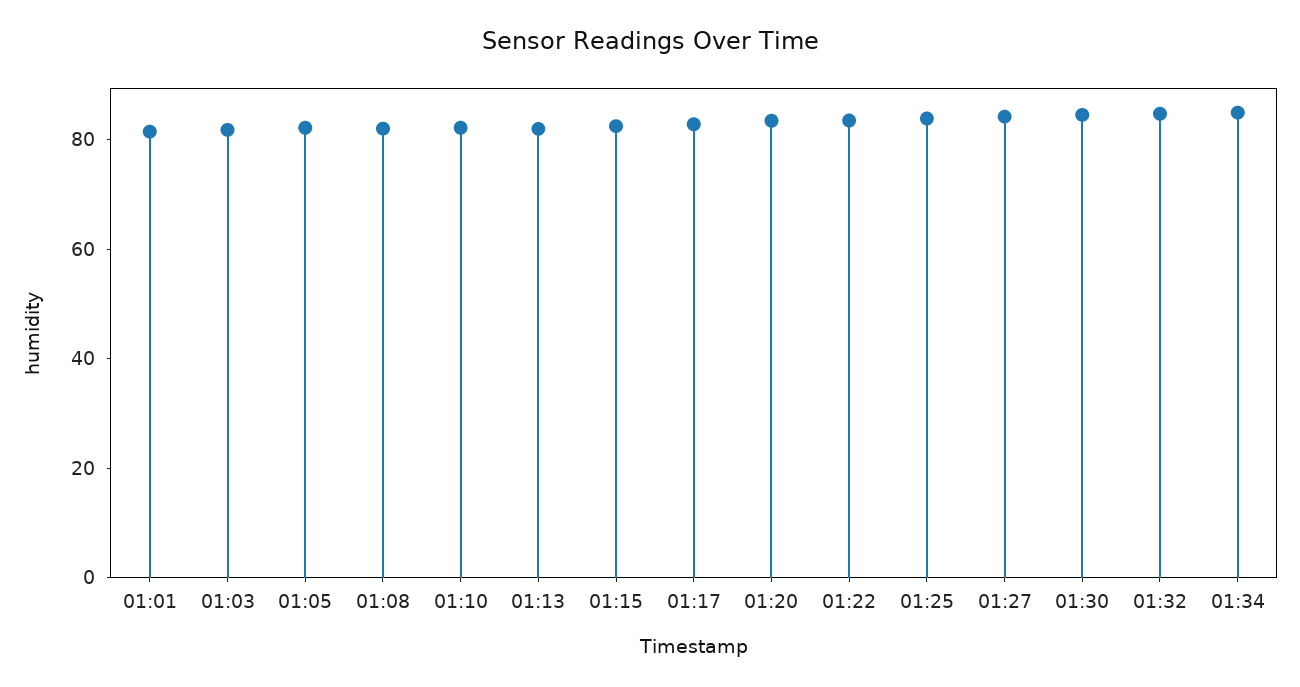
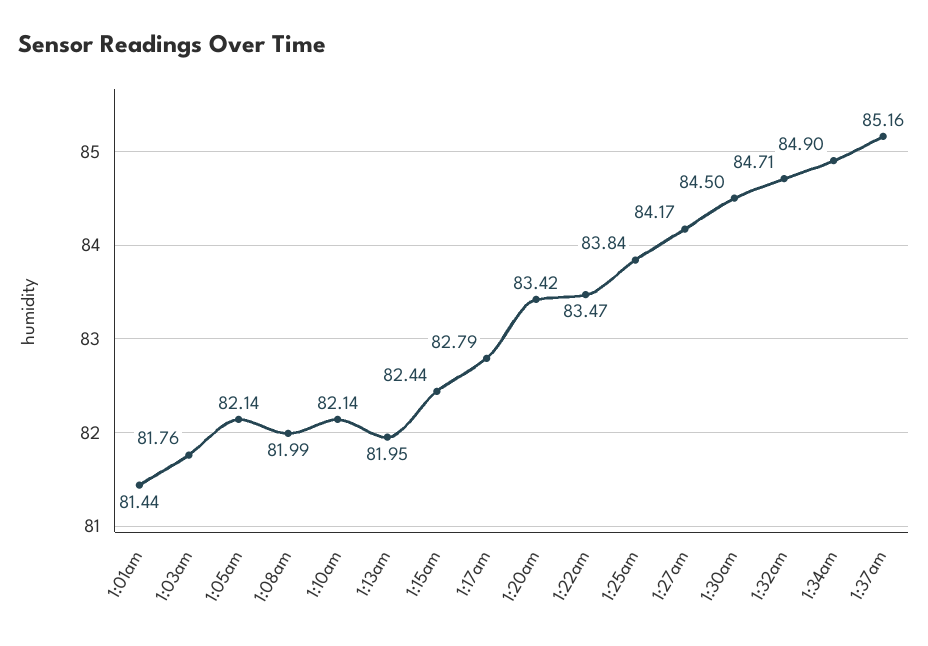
1:37am: none -> 85.16

